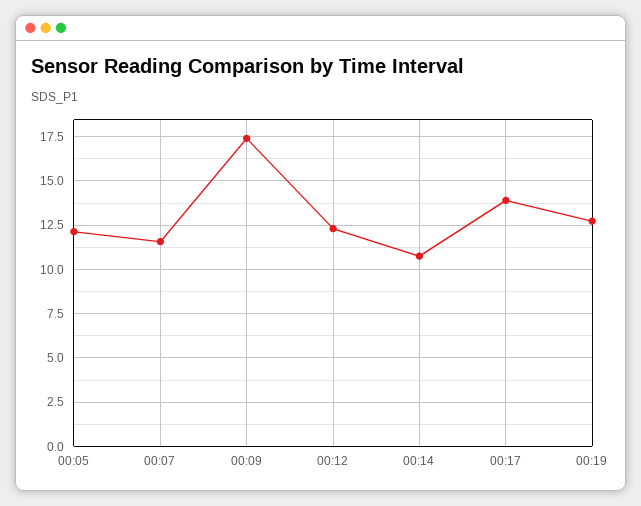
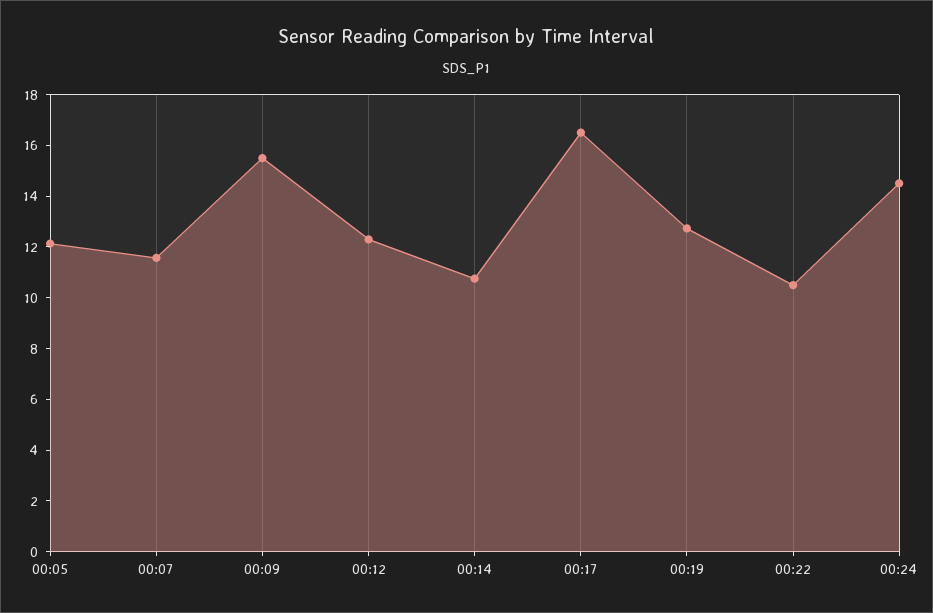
00:09: 17.5 -> 15.5
00:17: 14 -> 16.5
00:22: none -> 10.5
00:24: none -> 14.5

